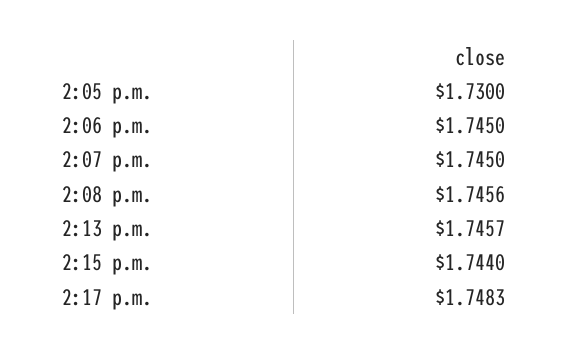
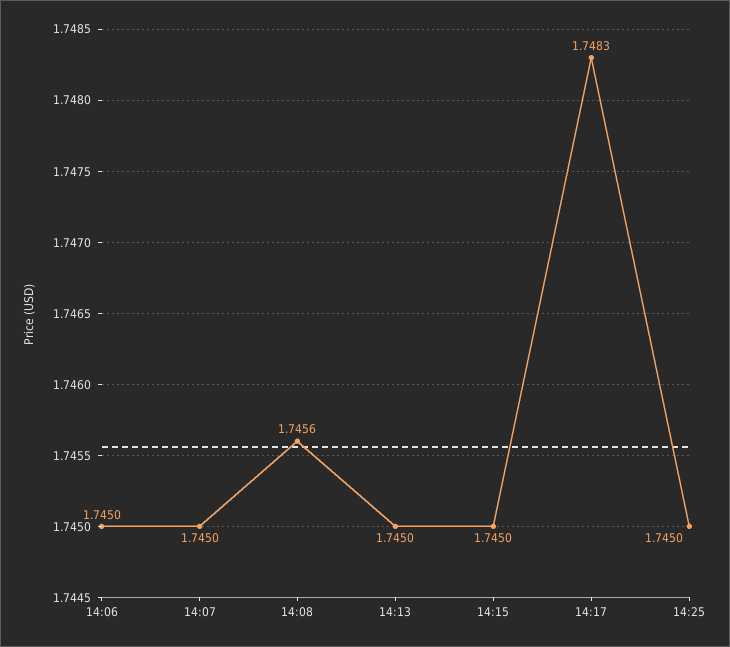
2:05 p.m.: 1.73 -> none
2:13 p.m.: 1.7457 -> 1.745
2:15 p.m.: 1.744 -> 1.745
14:25: none -> 1.745

